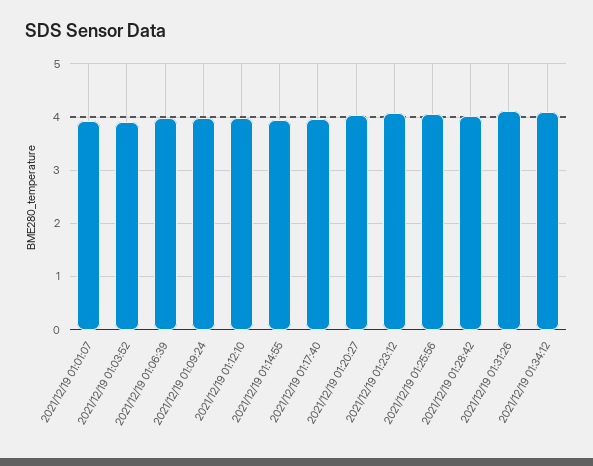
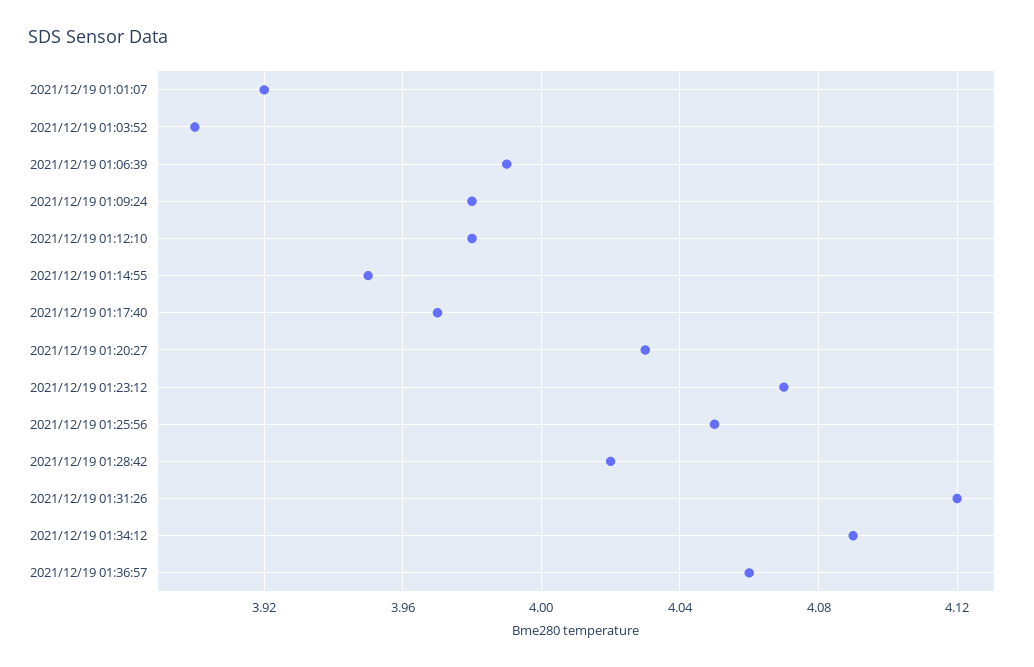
2021/12/19 01:36:57: none -> 4.06

